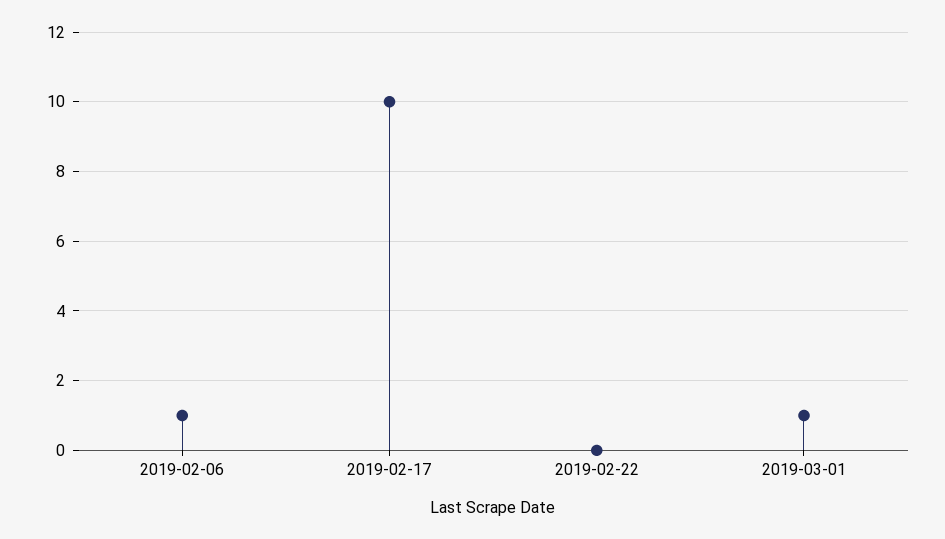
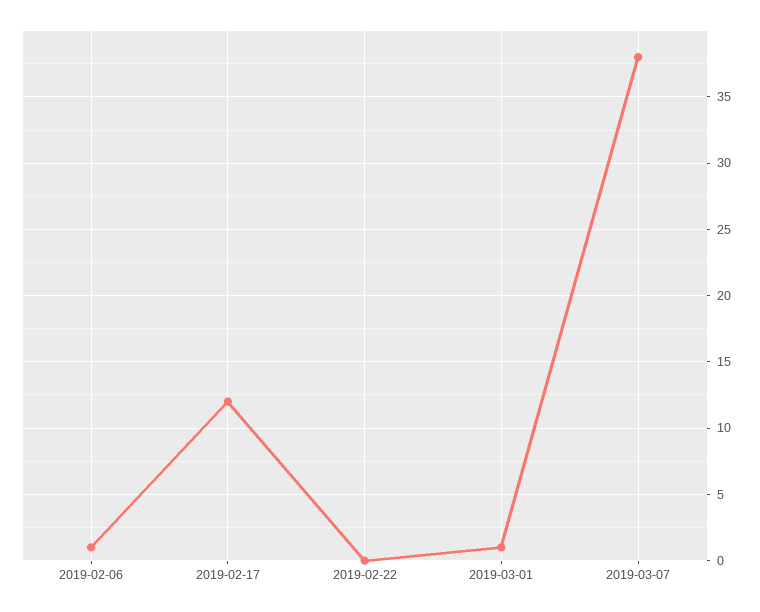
2019-02-17: 10 -> 12
2019-03-07: none -> 38

